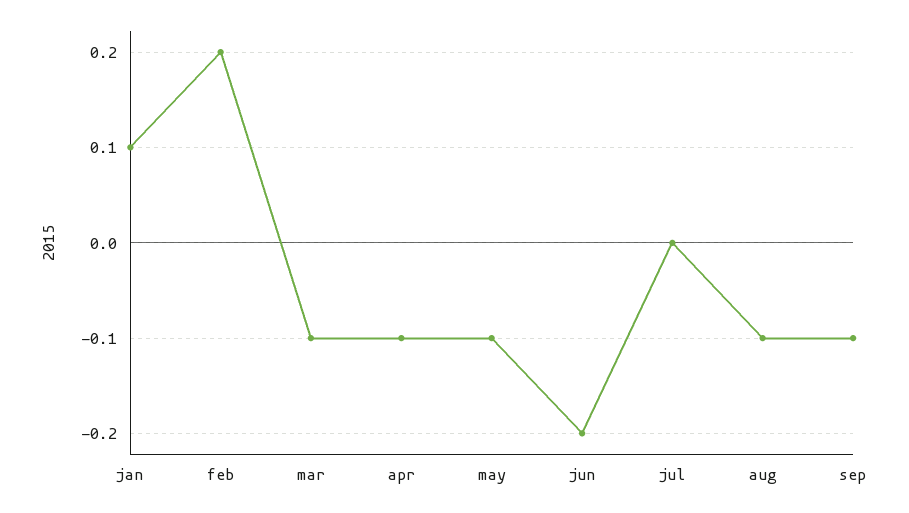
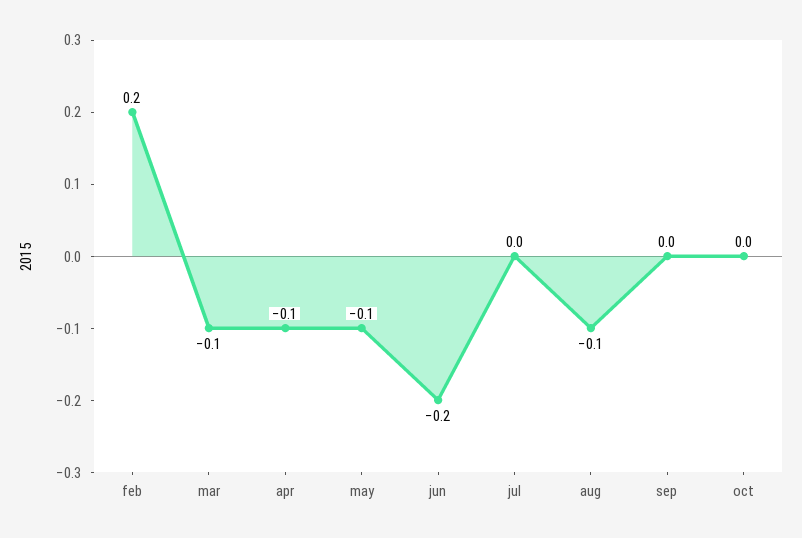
jan: 0.1 -> none
sep: -0.1 -> 0
oct: none -> 0

